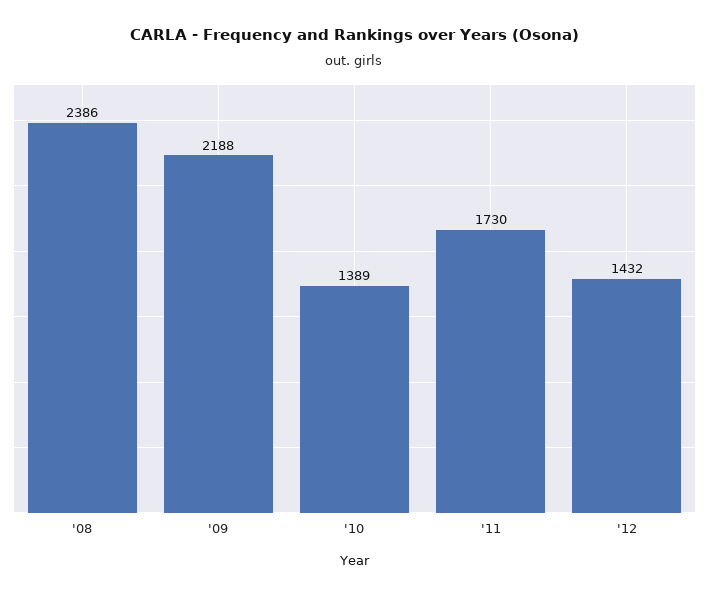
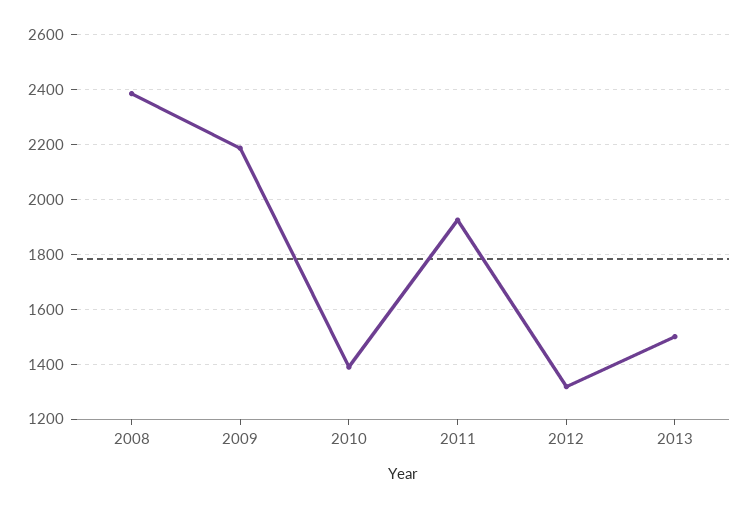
'11: 1730 -> 1925
'12: 1432 -> 1325
2013: none -> 1500

